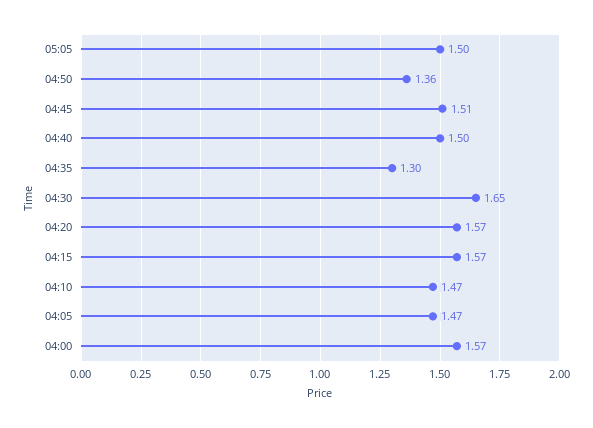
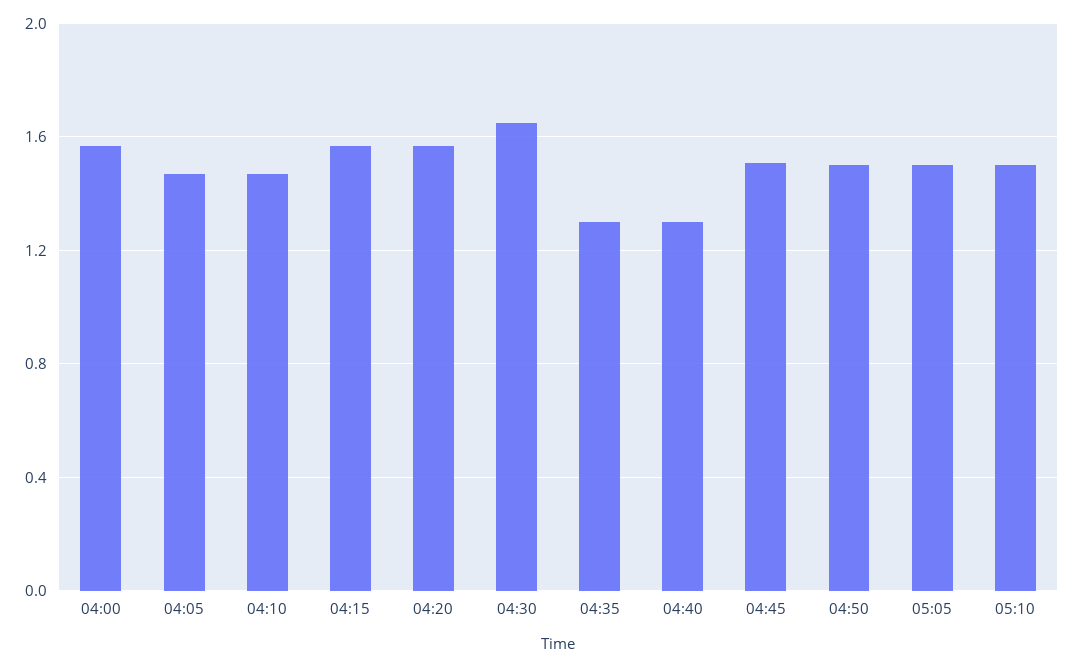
04:50: 1.36 -> 1.5
04:40: 1.5 -> 1.3
05:10: none -> 1.5

